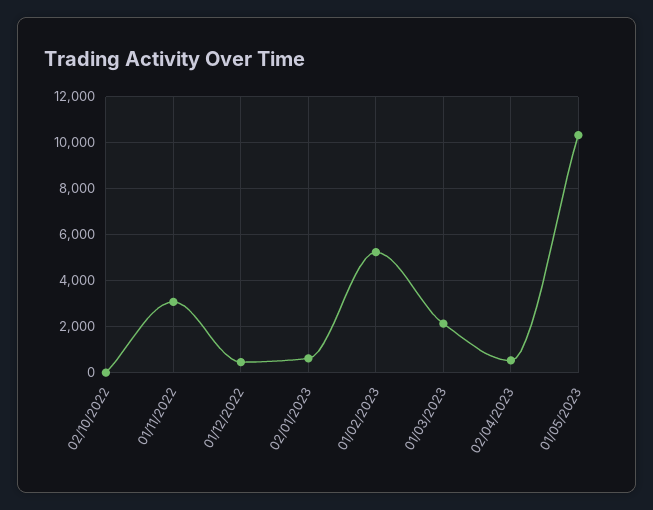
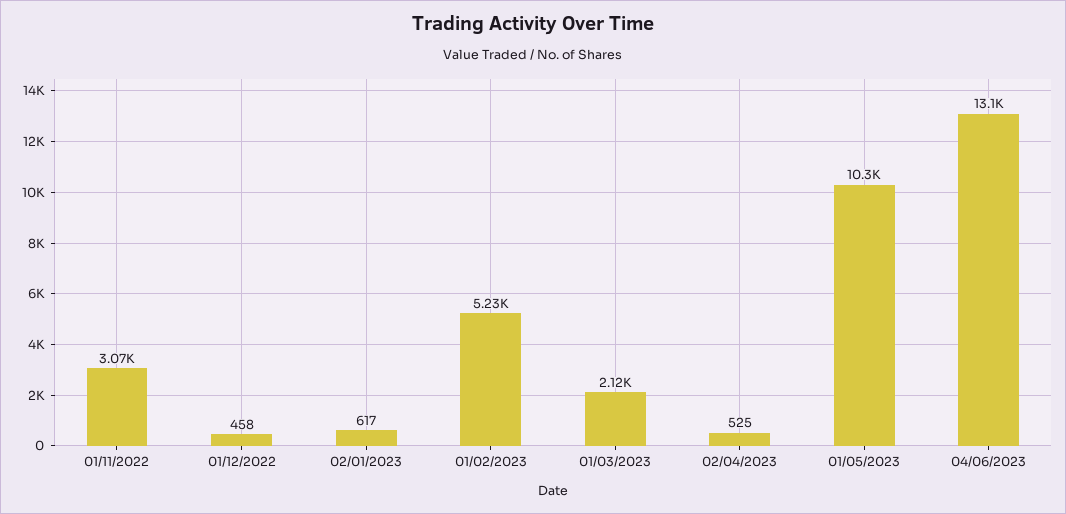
02/10/2022: 0 -> none
04/06/2023: none -> 13100

